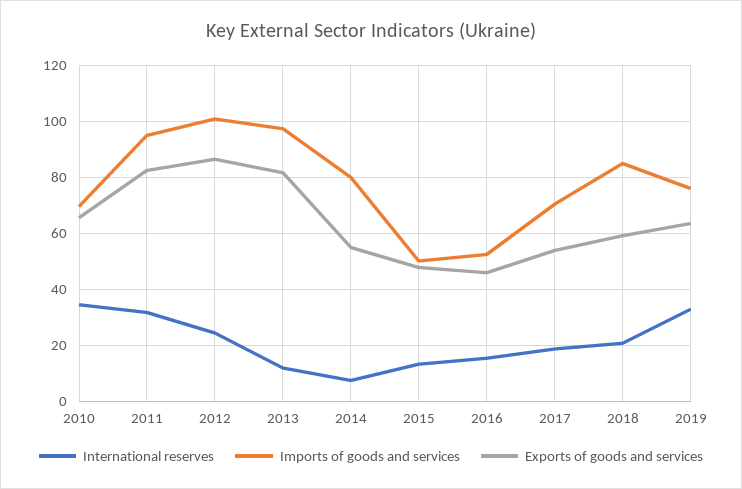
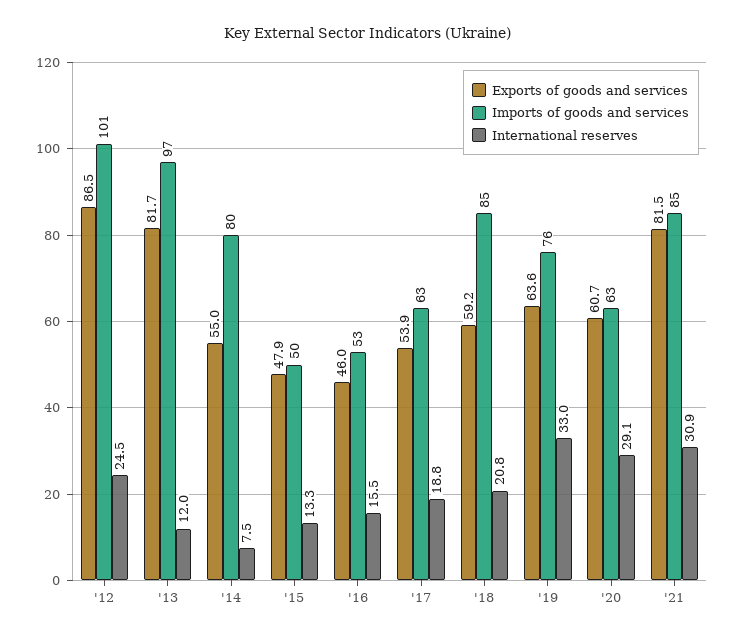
International reserves, 2010: 35 -> none
Imports of goods and services, 2010: 70 -> none
Exports of goods and services, 2010: 65 -> none
International reserves, 2011: 32.5 -> none
Imports of goods and services, 2011: 95 -> none
Exports of goods and services, 2011: 82.5 -> none
Imports of goods and services, 2017: 70 -> 63
Exports of goods and services, '20: none -> 60.7
Imports of goods and services, '20: none -> 63
International reserves, '20: none -> 29.1
Exports of goods and services, '21: none -> 81.5
Imports of goods and services, '21: none -> 85
International reserves, '21: none -> 30.9

